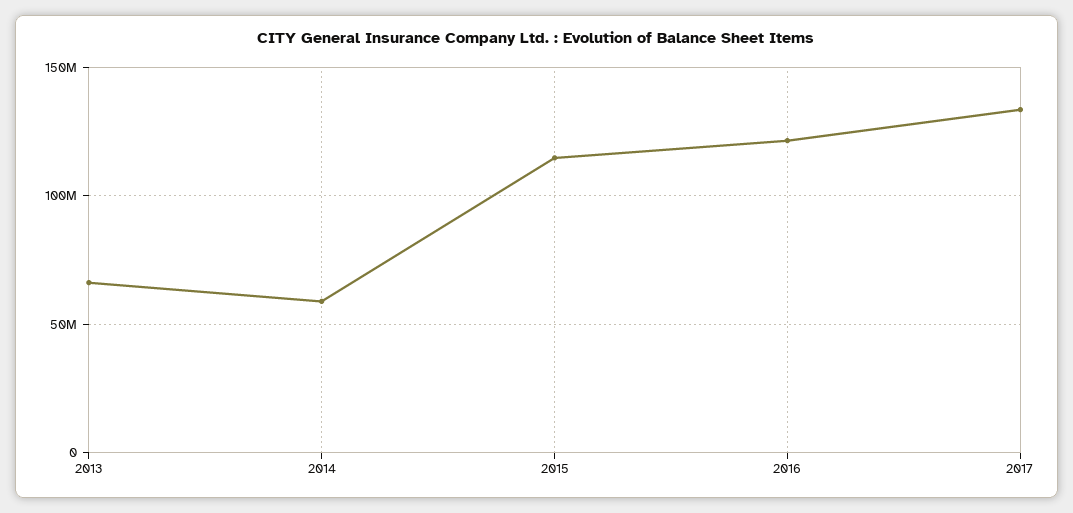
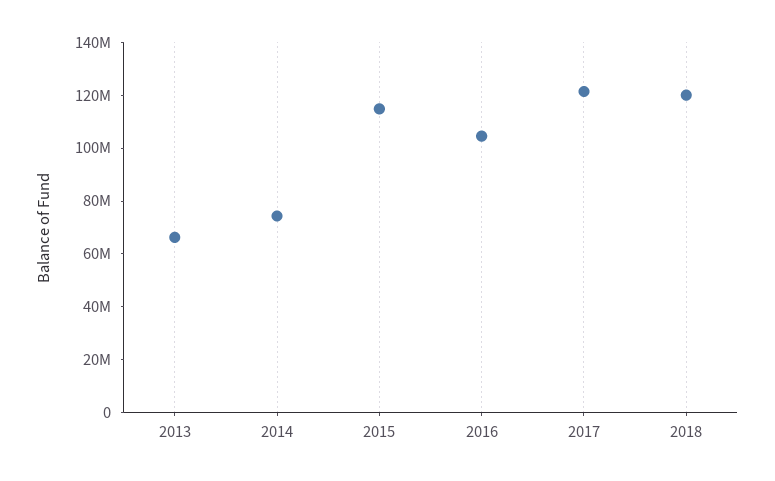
2014: 60000000 -> 75000000
2016: 120000000 -> 105000000
2017: 135000000 -> 120000000
2018: none -> 120000000

